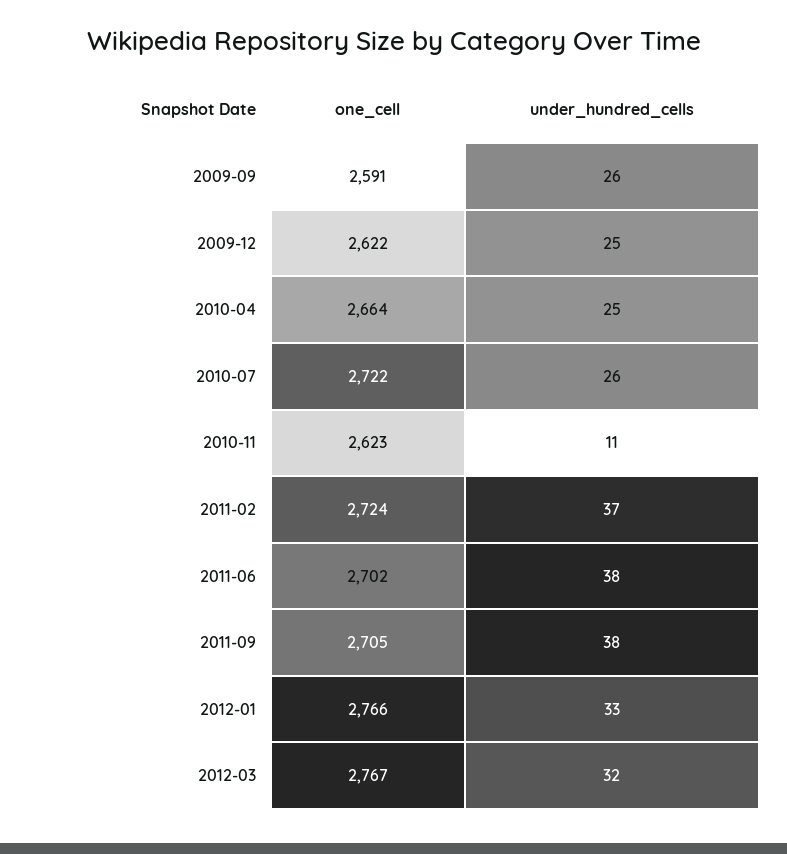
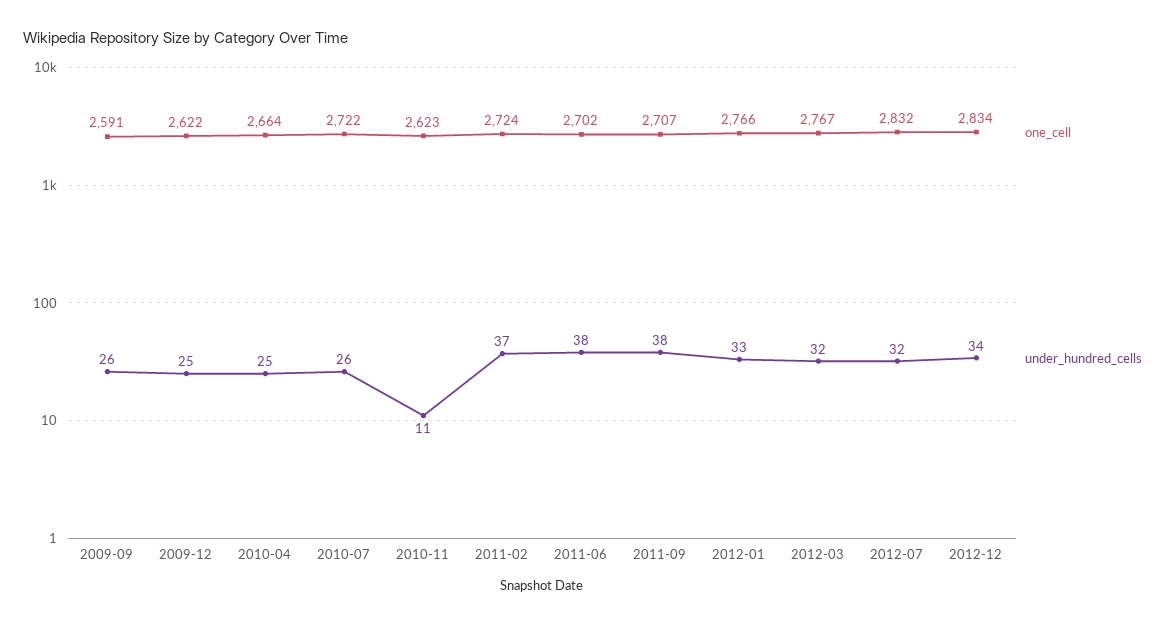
one_cell, 2011-09: 2705 -> 2707
one_cell, 2012-07: none -> 2832
under_hundred_cells, 2012-07: none -> 32
one_cell, 2012-12: none -> 2834
under_hundred_cells, 2012-12: none -> 34

